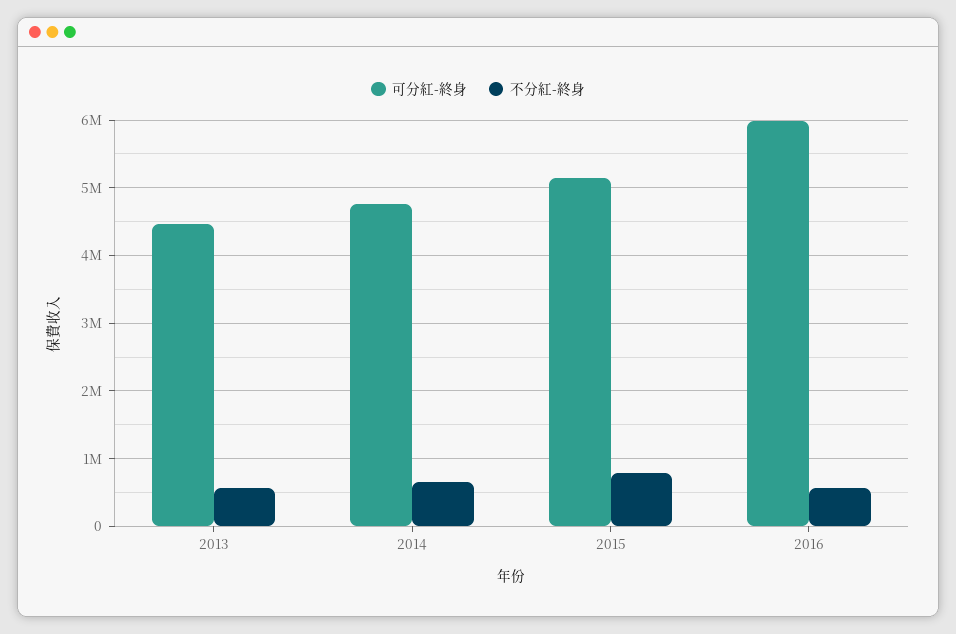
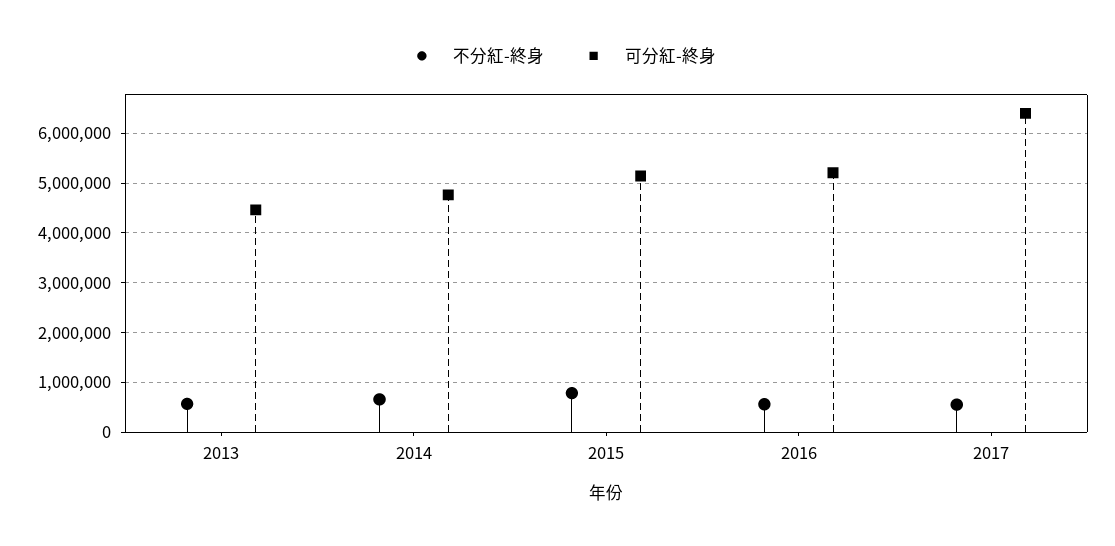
可分紅-終身, 2016: 6000000 -> 5200000
不分紅-終身, 2017: none -> 600000
可分紅-終身, 2017: none -> 6400000

